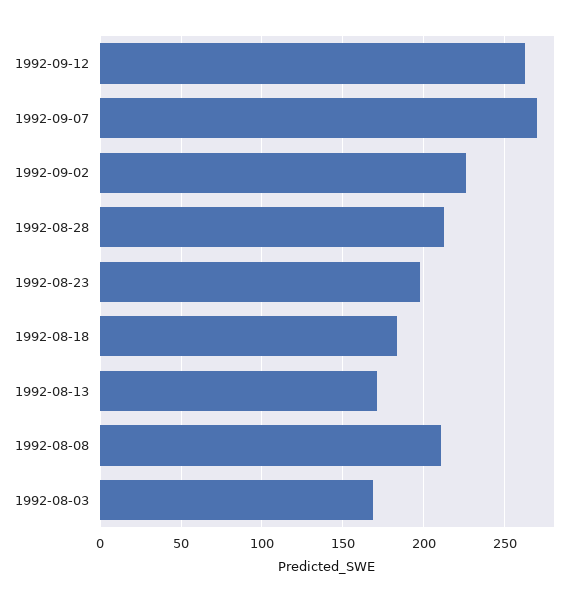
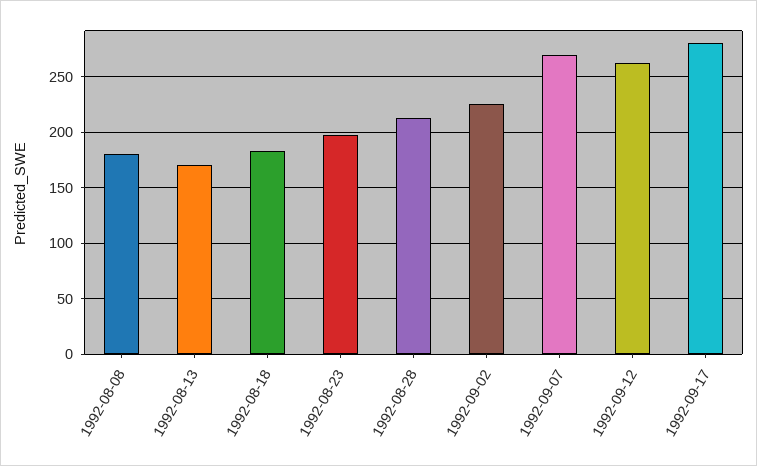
1992-08-08: 210 -> 180
1992-08-03: 170 -> none
1992-09-17: none -> 280

